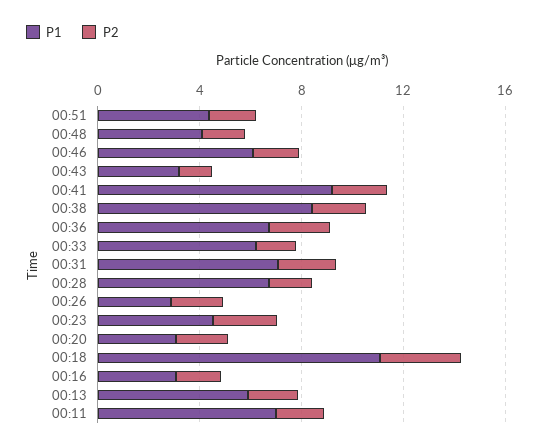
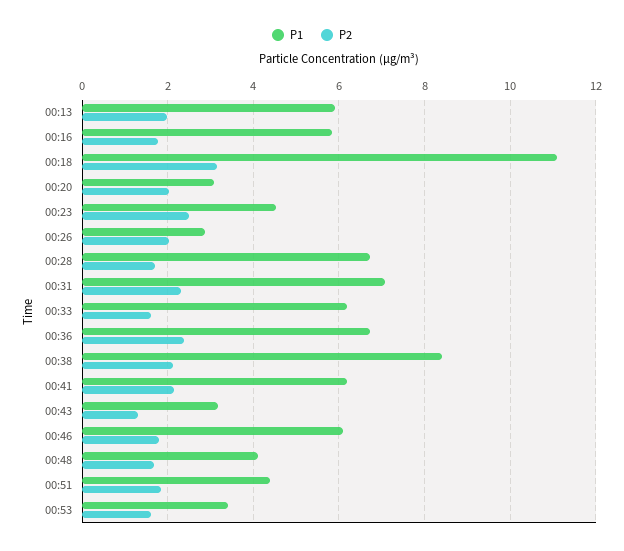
P1, 00:41: 9 -> 6.2
P1, 00:16: 3 -> 5.8
P1, 00:11: 7 -> none
P2, 00:11: 2 -> none
P1, 00:53: none -> 3.4
P2, 00:53: none -> 1.6

